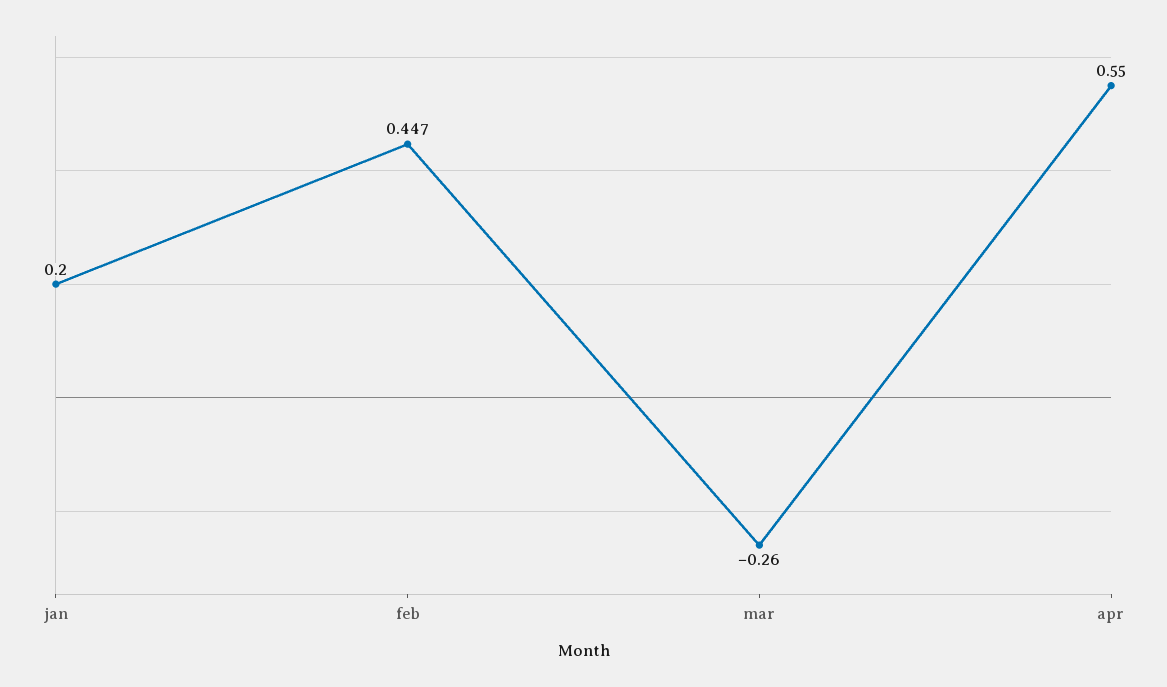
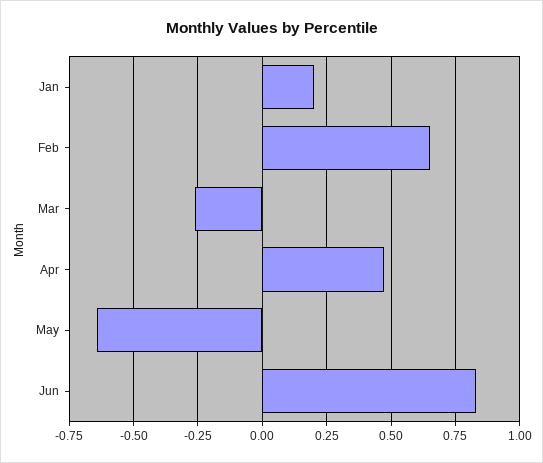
feb: 0.447 -> 0.65
apr: 0.55 -> 0.475
May: none -> -0.65
Jun: none -> 0.825

